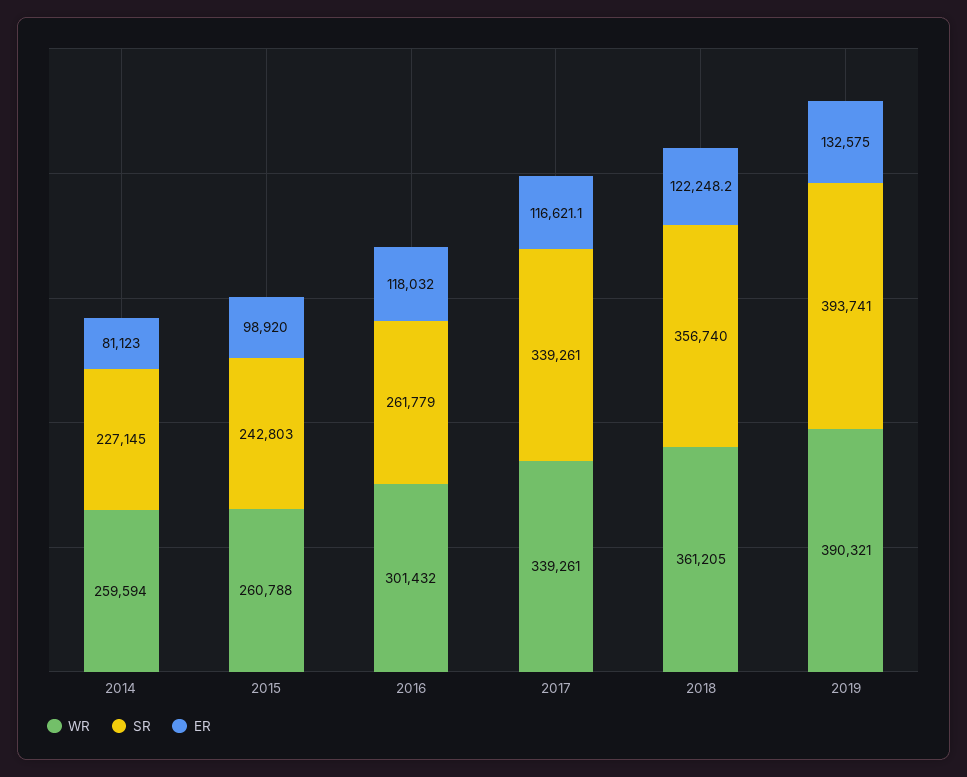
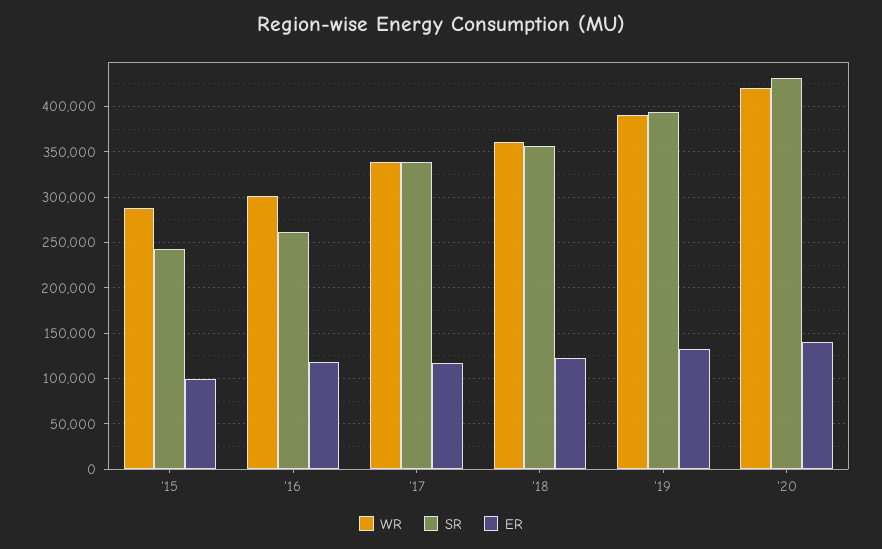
WR, 2014: 259594 -> none
SR, 2014: 227145 -> none
ER, 2014: 81123 -> none
WR, 2015: 260788 -> 290000
WR, '20: none -> 420000
SR, '20: none -> 430000
ER, '20: none -> 140000

